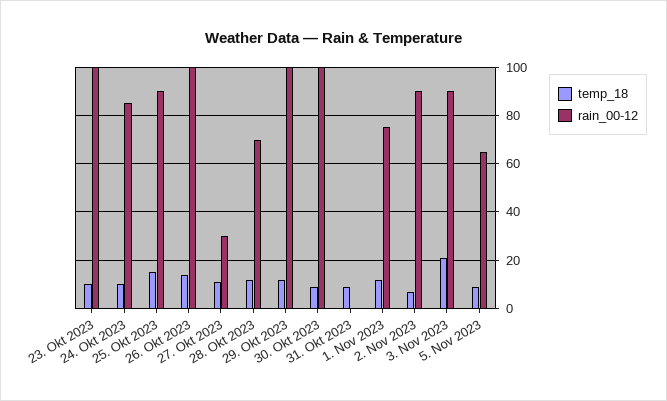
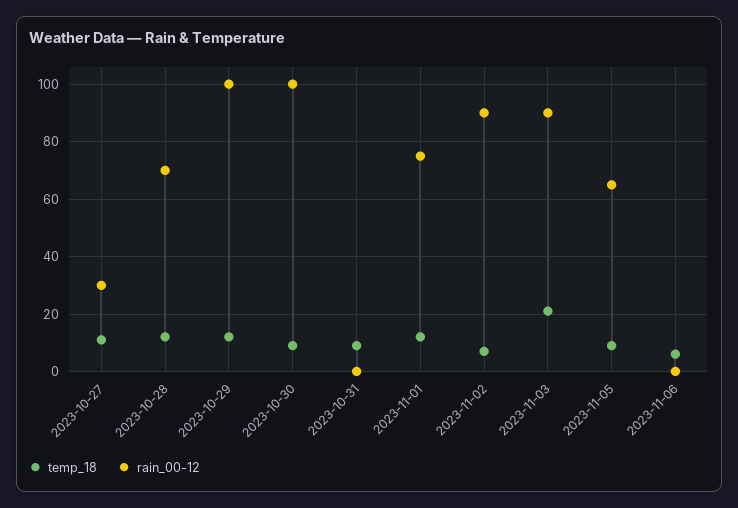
temp_18, 23. Okt 2023: 10 -> none
rain_00-12, 23. Okt 2023: 100 -> none
temp_18, 24. Okt 2023: 10 -> none
rain_00-12, 24. Okt 2023: 85 -> none
temp_18, 25. Okt 2023: 15 -> none
rain_00-12, 25. Okt 2023: 90 -> none
temp_18, 26. Okt 2023: 15 -> none
rain_00-12, 26. Okt 2023: 100 -> none
temp_18, 2023-11-06: none -> 5
rain_00-12, 2023-11-06: none -> 0

